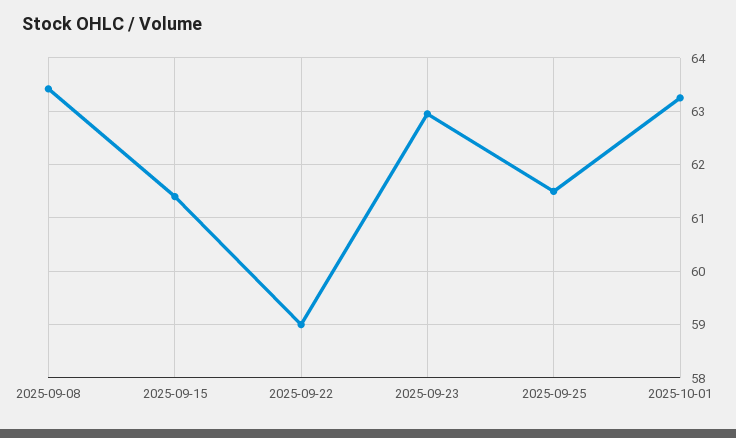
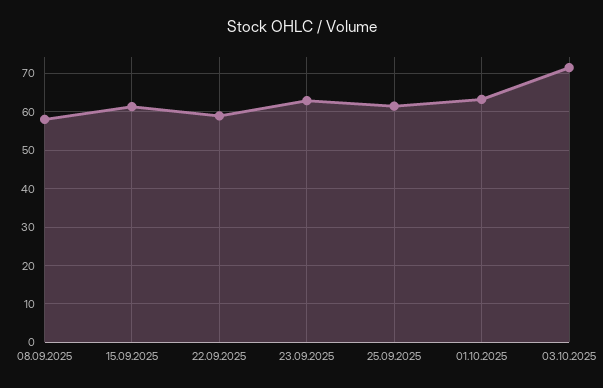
2025-09-08: 63.4 -> 58
03.10.2025: none -> 72

